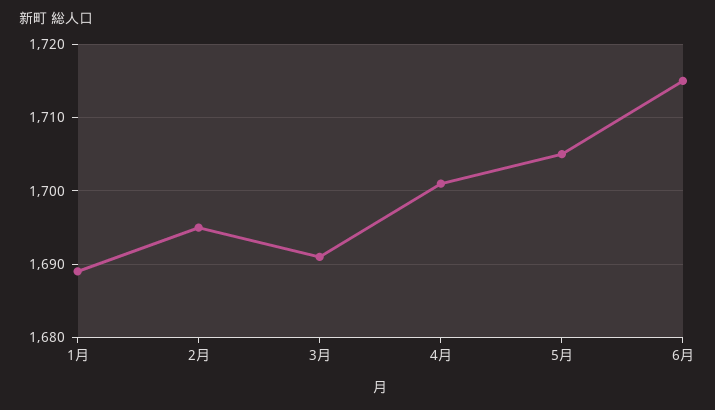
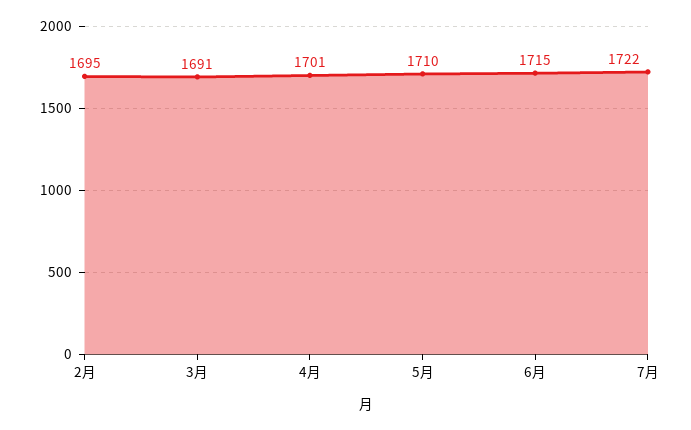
1月: 1689 -> none
5月: 1705 -> 1710
7月: none -> 1722

